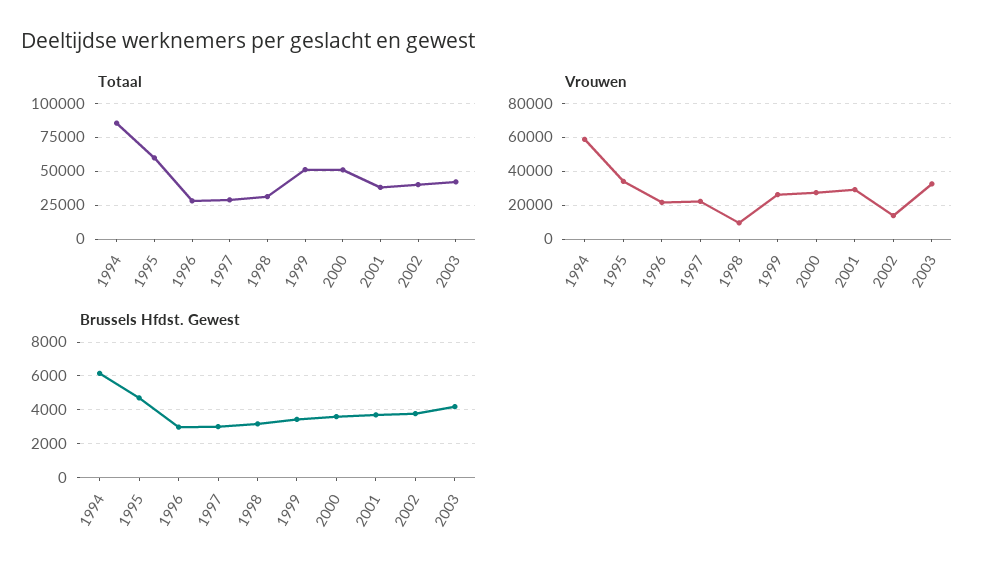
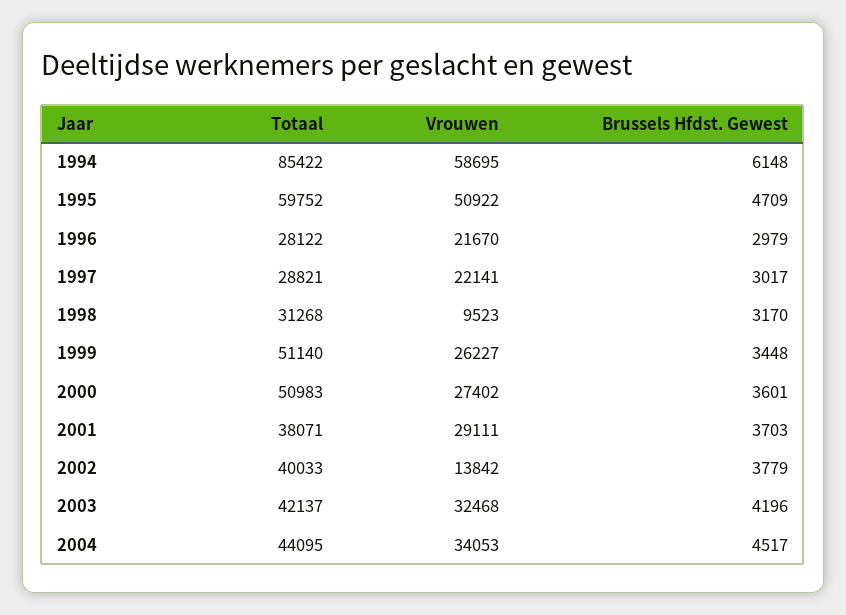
Vrouwen, 1995: 35000 -> 50922
Totaal, 2004: none -> 44095
Vrouwen, 2004: none -> 34053
Brussels Hfdst. Gewest, 2004: none -> 4517

